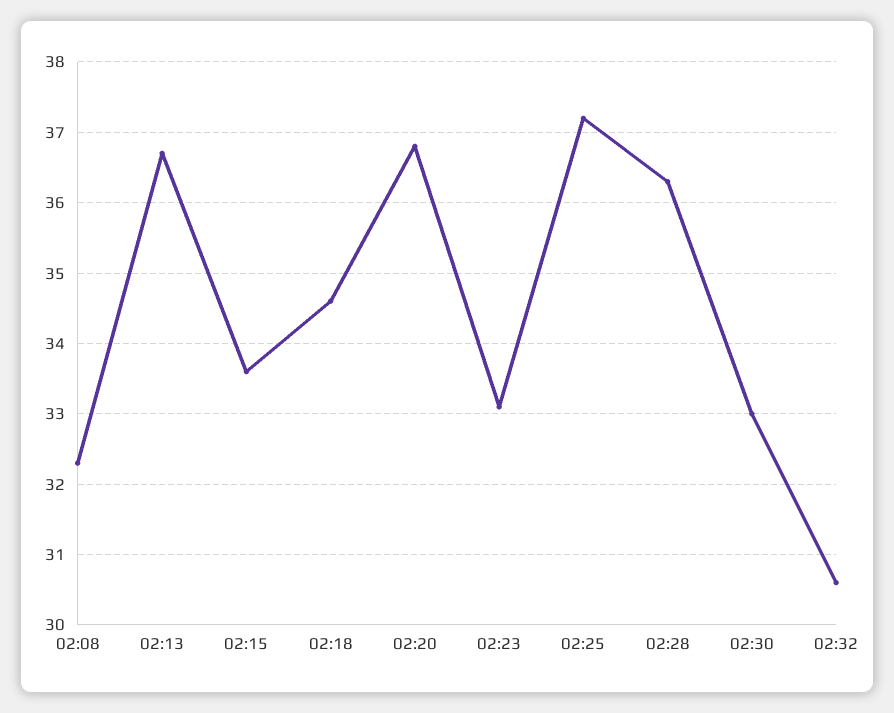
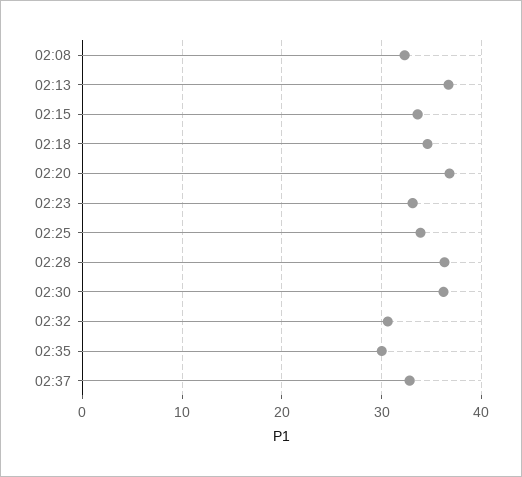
02:25: 37.2 -> 34
02:30: 33 -> 36
02:35: none -> 30
02:37: none -> 33

